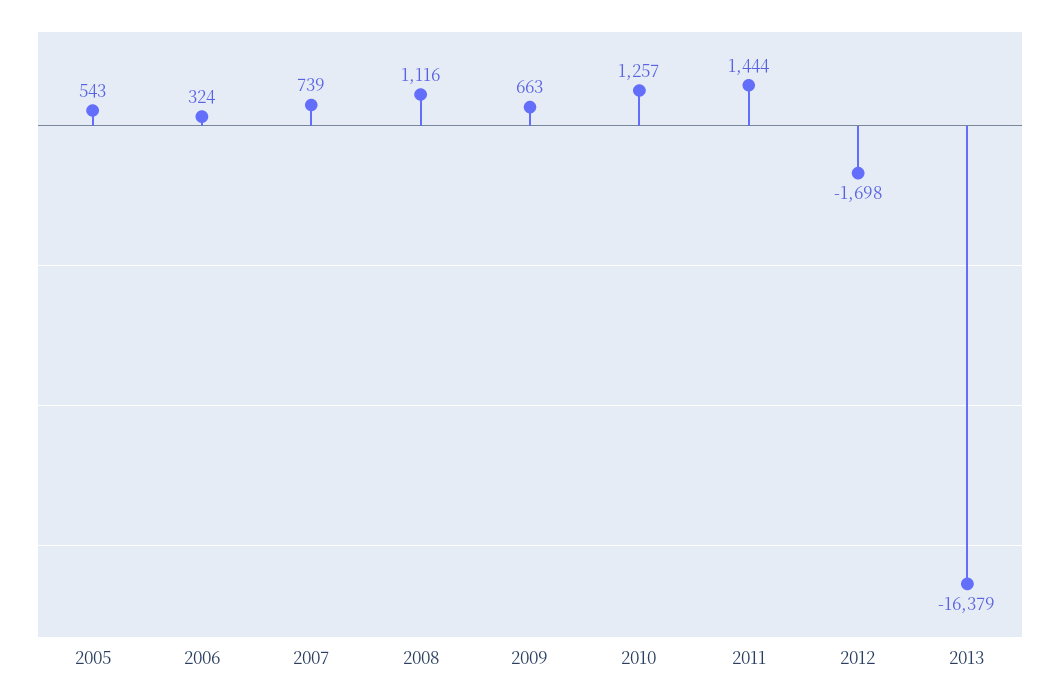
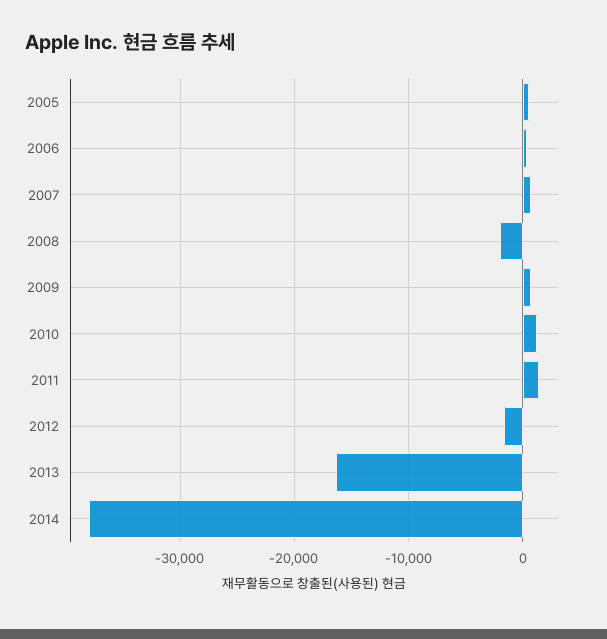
2008: 1116 -> -2000
2014: none -> -38000

